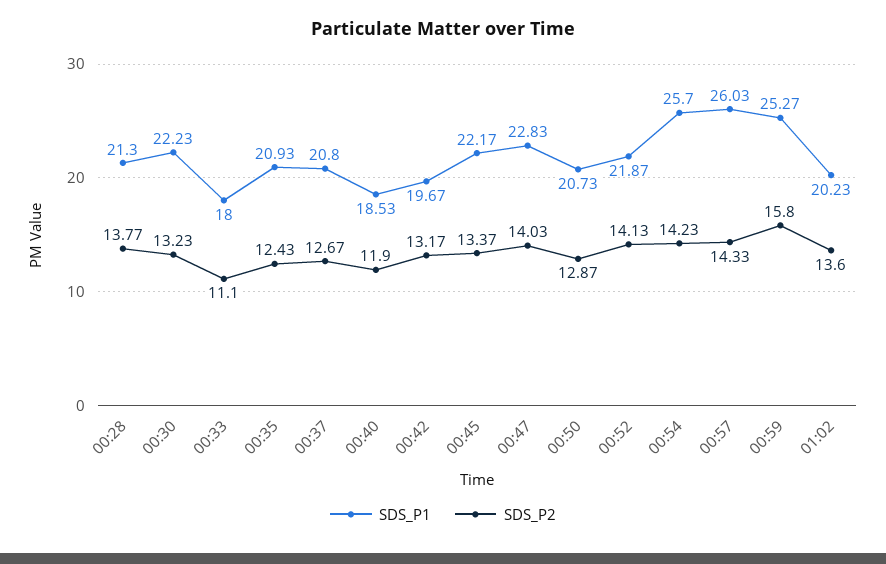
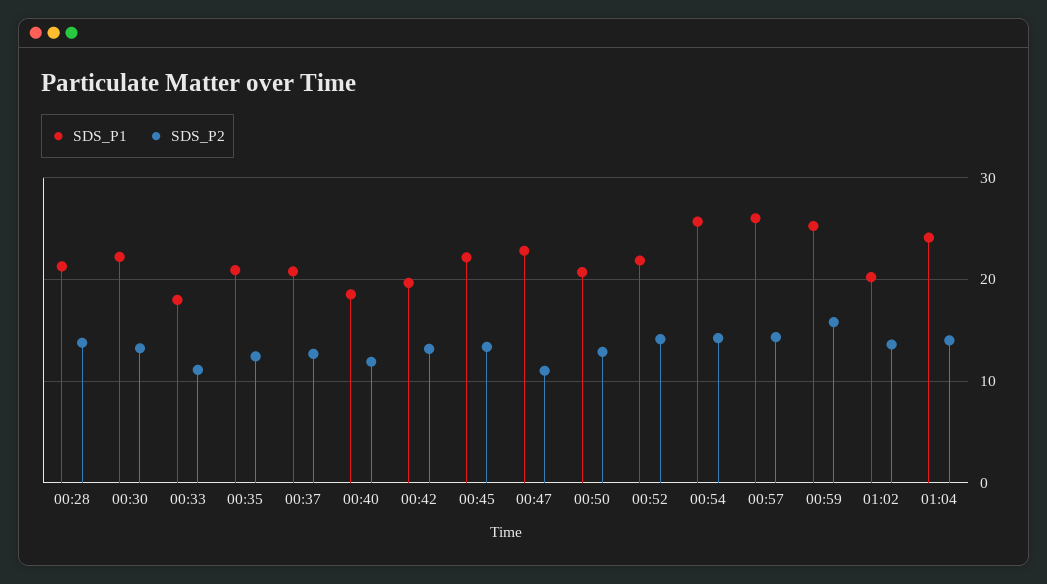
SDS_P2, 00:47: 14.03 -> 11
SDS_P1, 01:04: none -> 24
SDS_P2, 01:04: none -> 14

